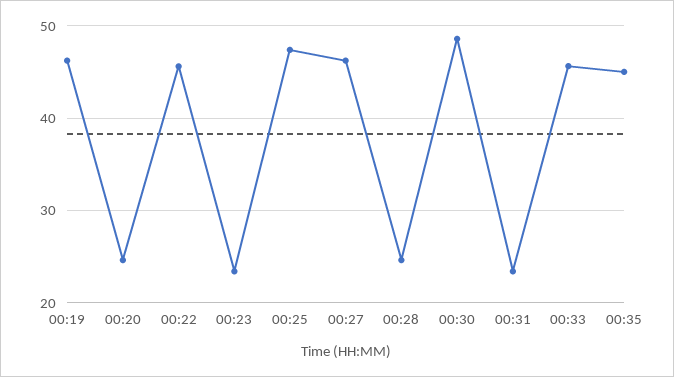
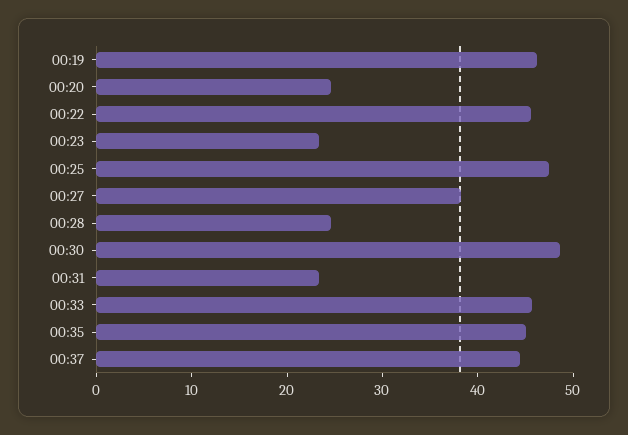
00:27: 46 -> 38
00:37: none -> 44

